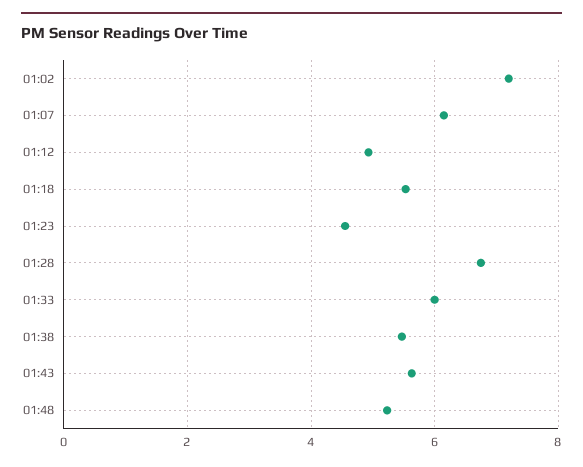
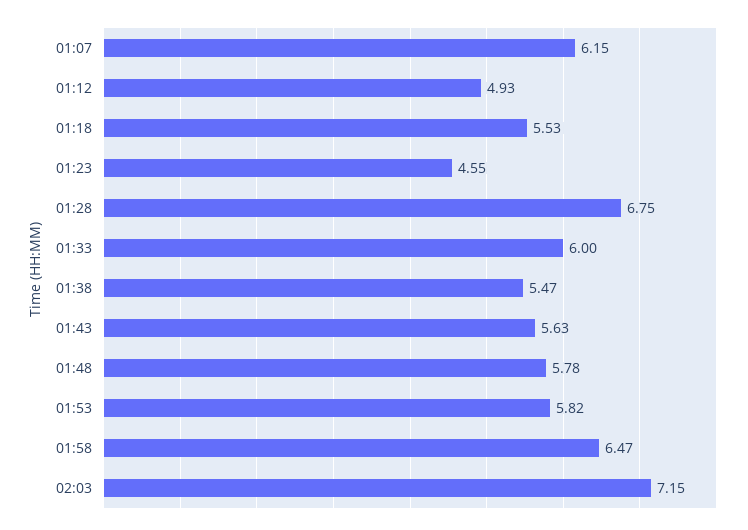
01:02: 7.2 -> none
01:48: 5.2 -> 5.78
01:53: none -> 5.82
01:58: none -> 6.47
02:03: none -> 7.15

